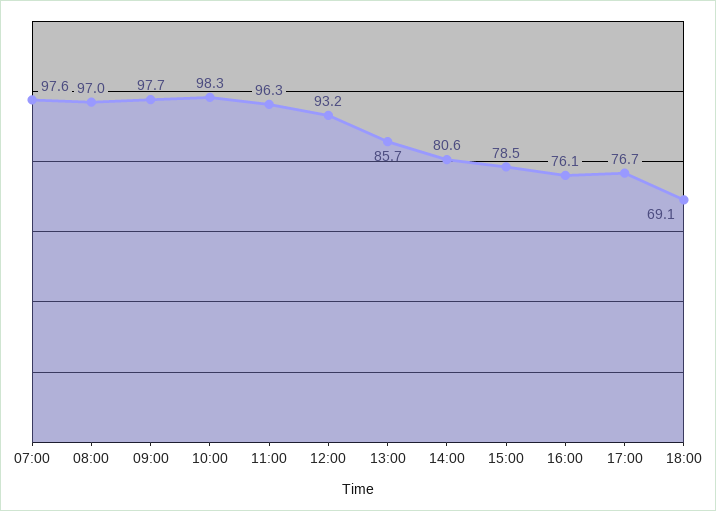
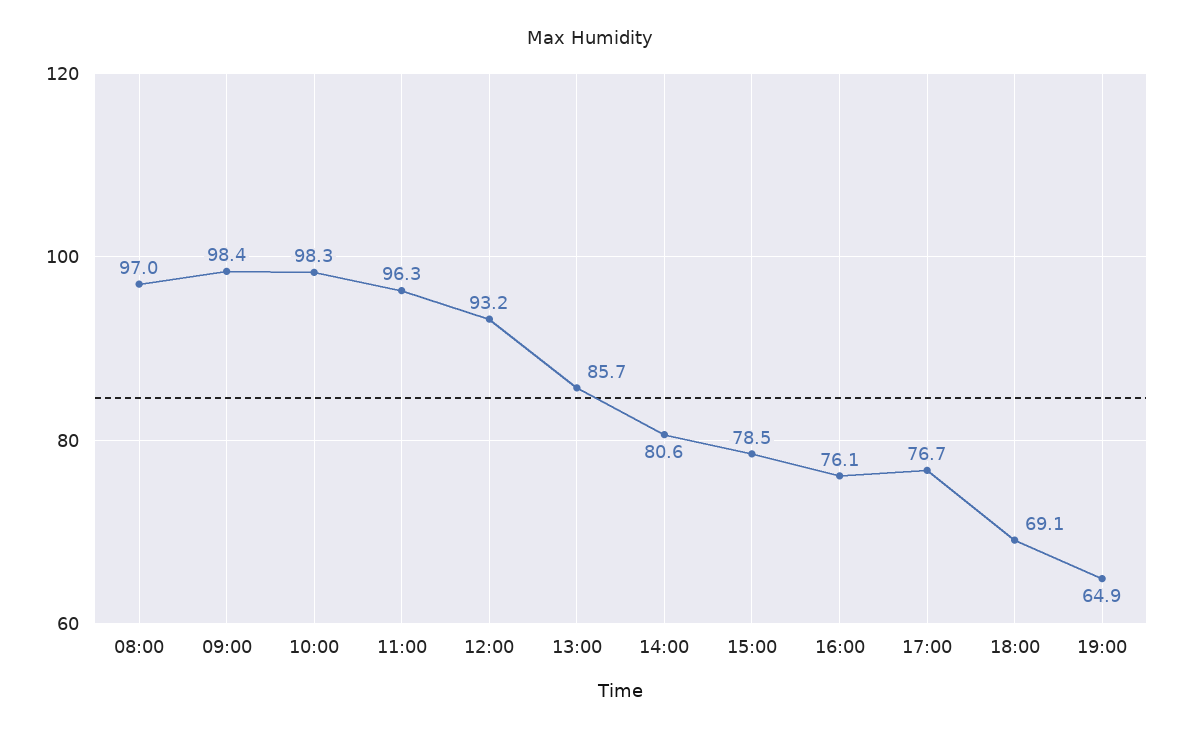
07:00: 97.6 -> none
09:00: 97.7 -> 98.4
19:00: none -> 64.9

